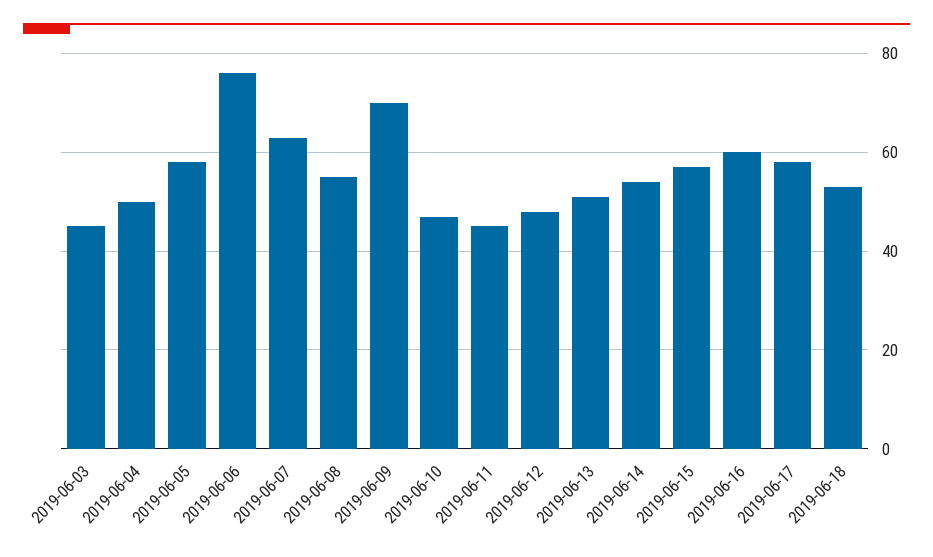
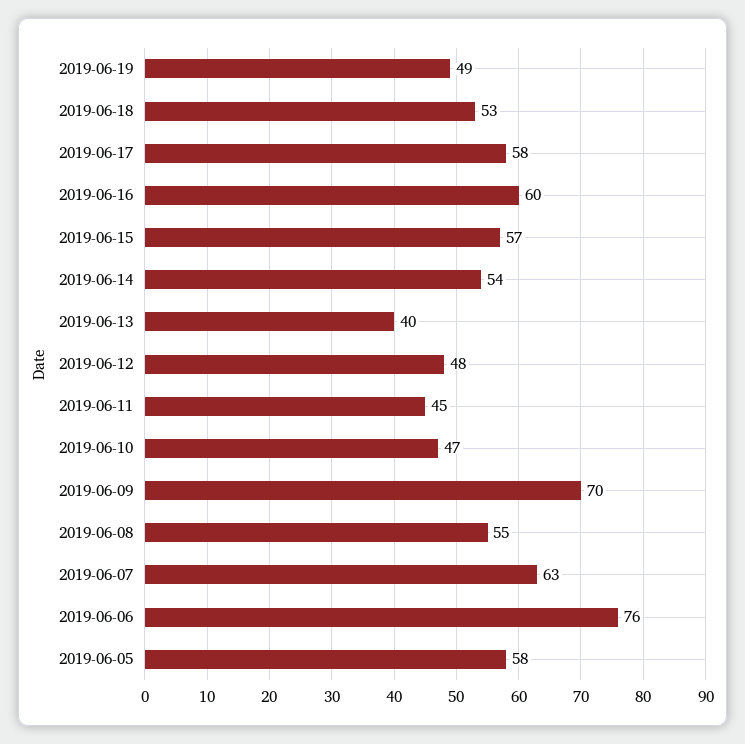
2019-06-03: 45 -> none
2019-06-04: 50 -> none
2019-06-13: 50 -> 40
2019-06-19: none -> 49

